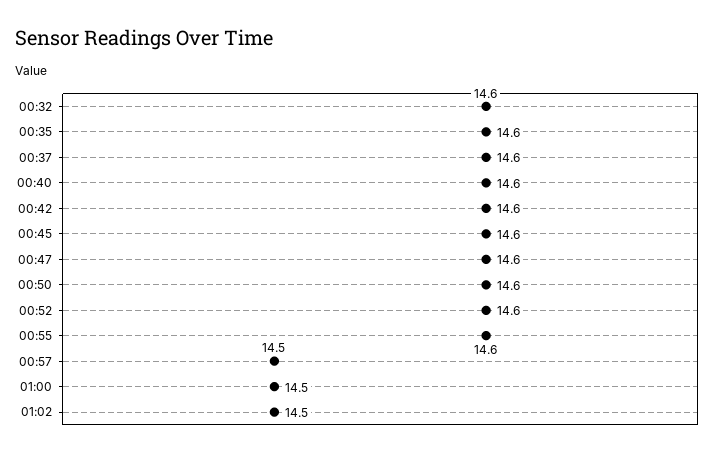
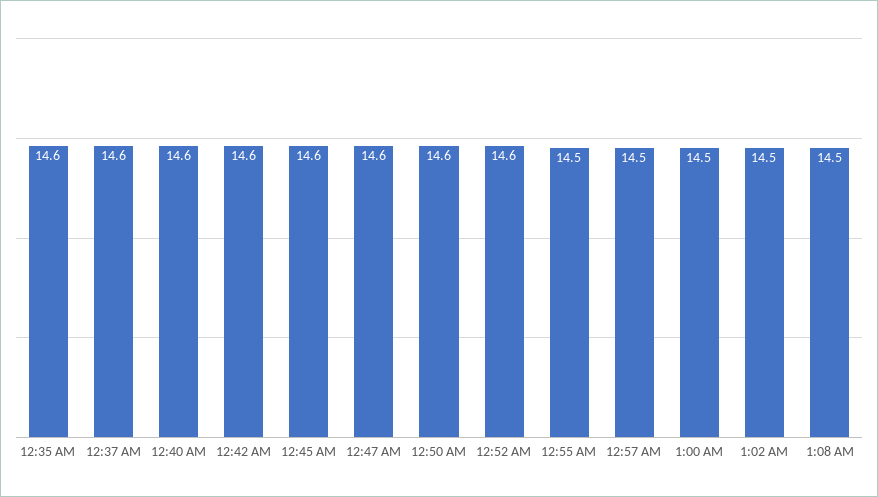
00:32: 14.6 -> none
00:55: 14.6 -> 14.5
1:08 AM: none -> 14.5

